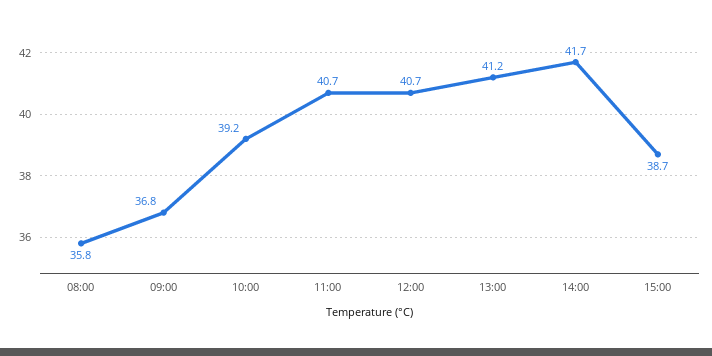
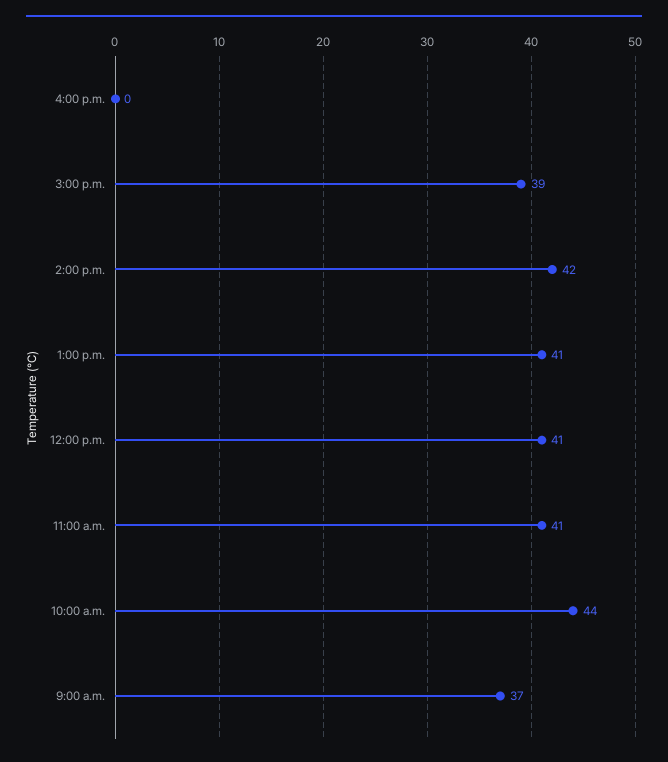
08:00: 35.8 -> none
10:00: 39.2 -> 44
4:00 p.m.: none -> 0

